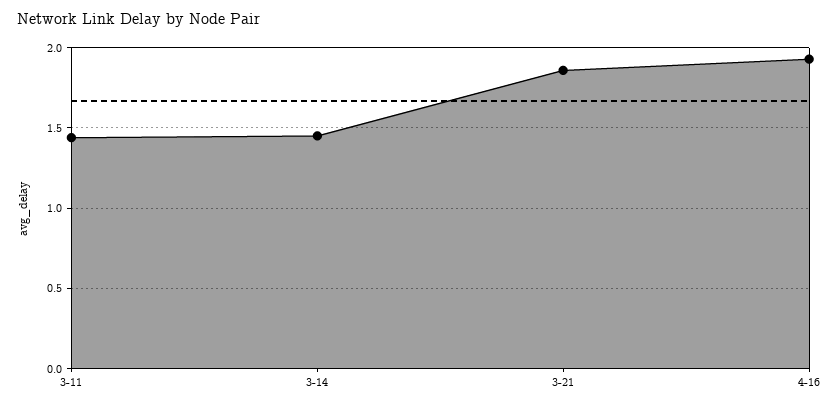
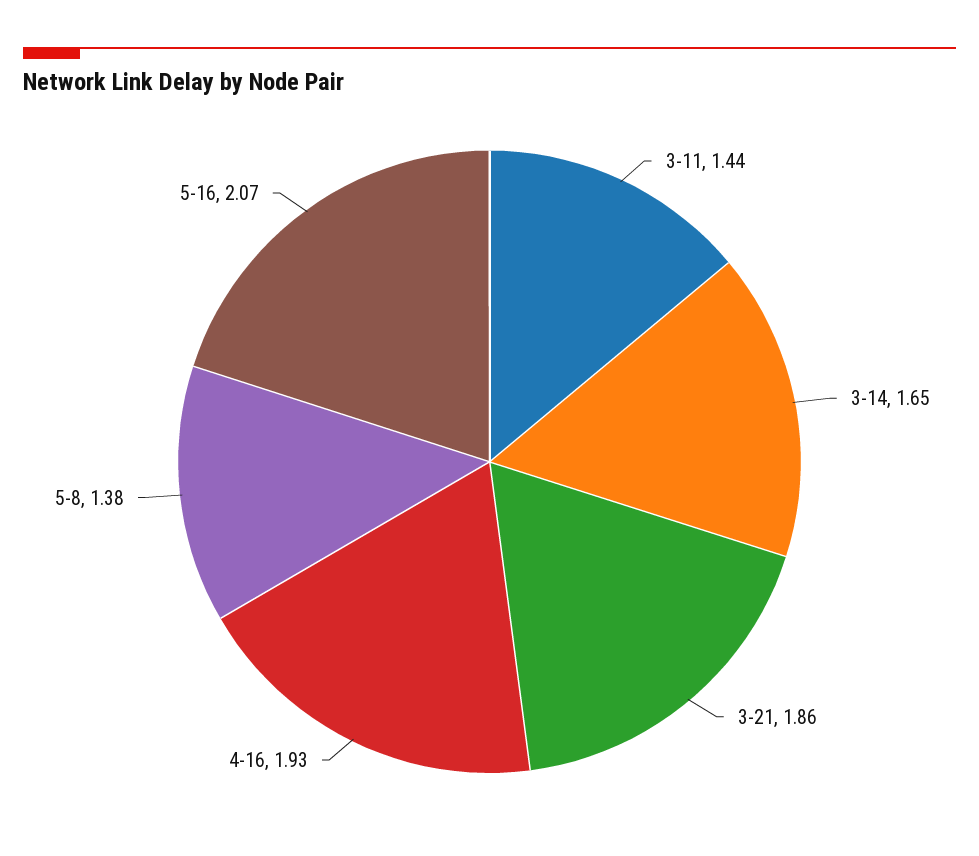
3-14: 1.45 -> 1.65
5-8: none -> 1.38
5-16: none -> 2.07

